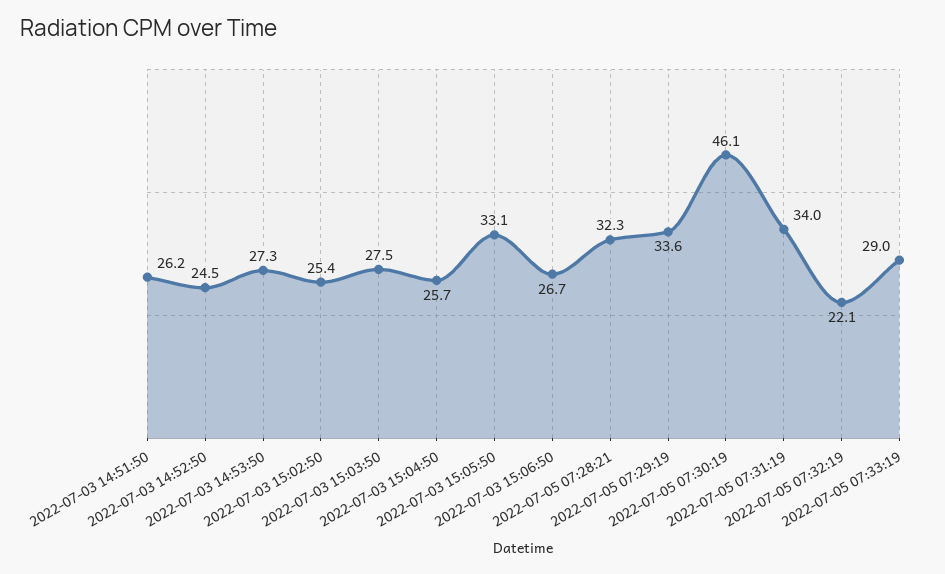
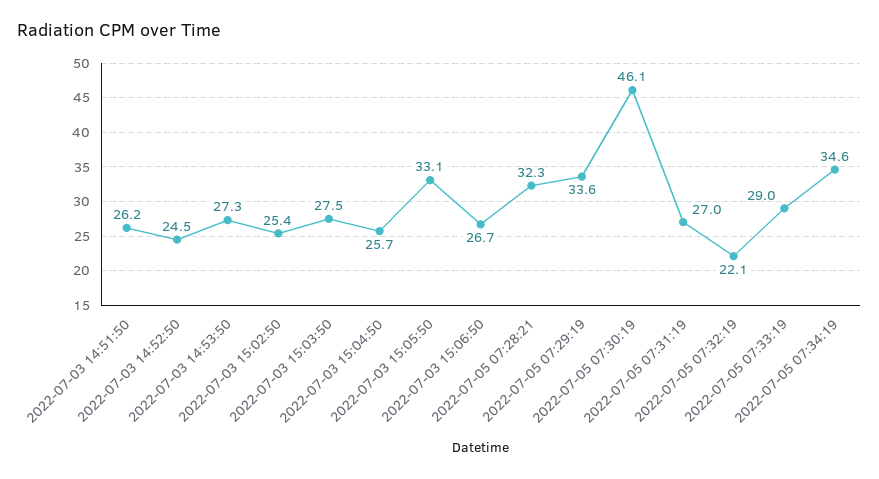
2022-07-05 07:31:19: 34 -> 27
2022-07-05 07:34:19: none -> 34.6

